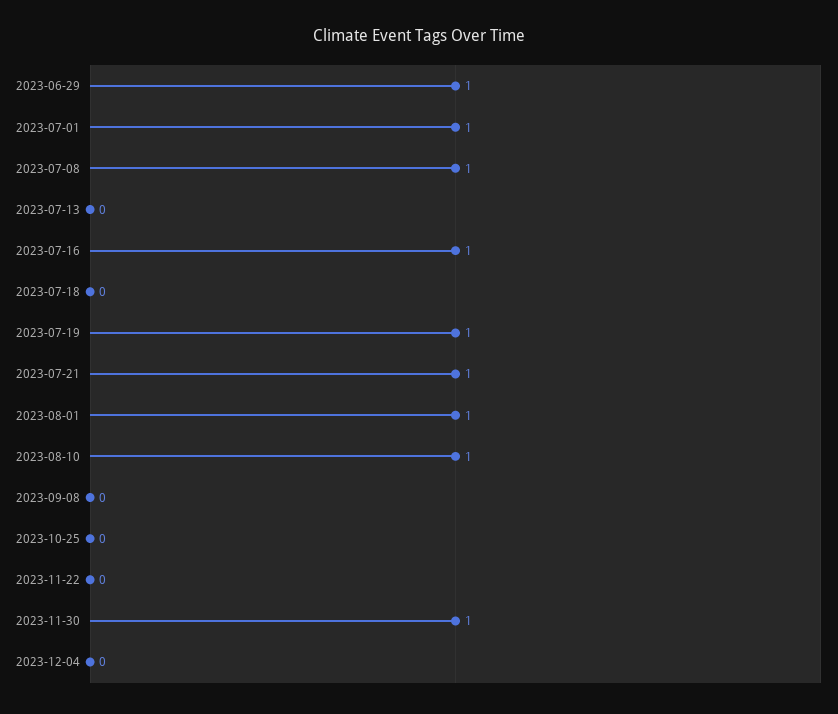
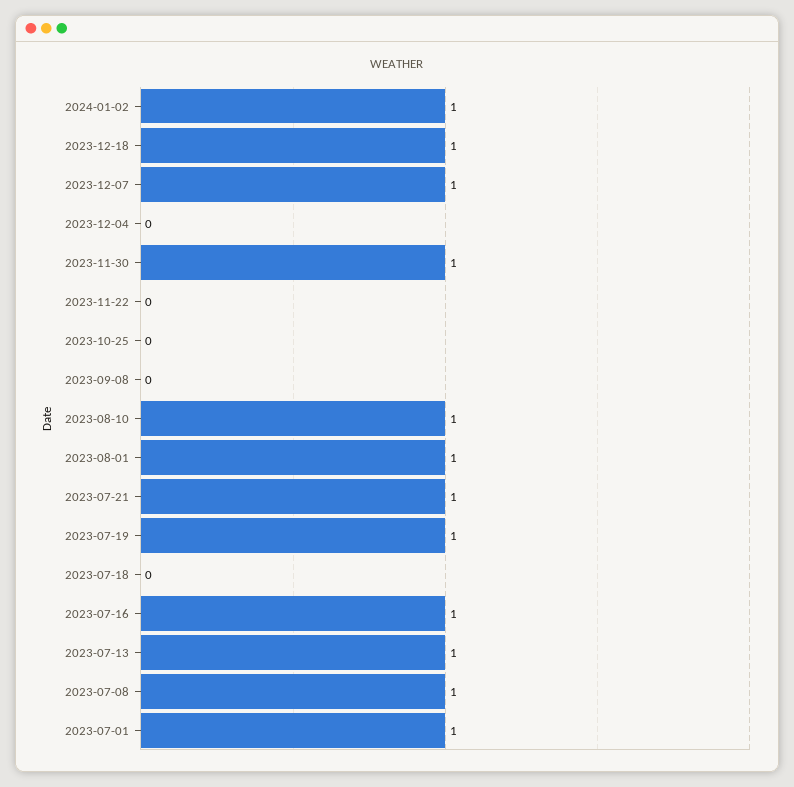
2023-06-29: 1 -> none
2023-07-13: 0 -> 1
2024-01-02: none -> 1
2023-12-18: none -> 1
2023-12-07: none -> 1

